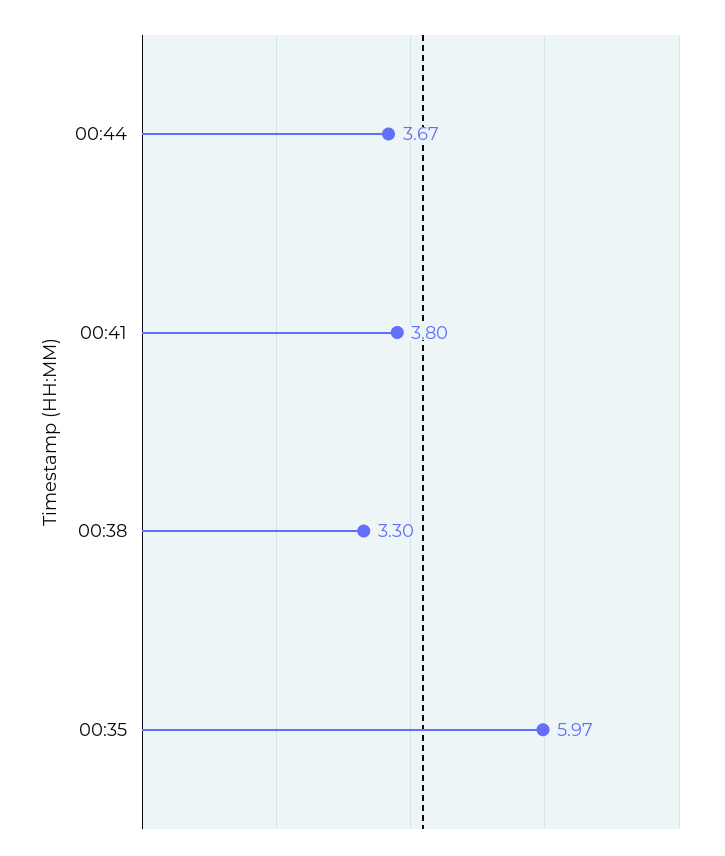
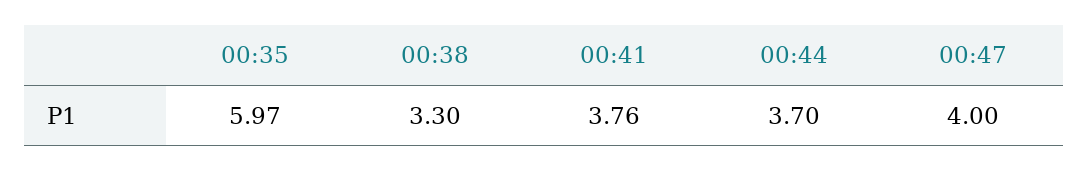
00:44: 3.67 -> 3.7
00:41: 3.8 -> 3.76
00:47: none -> 4

